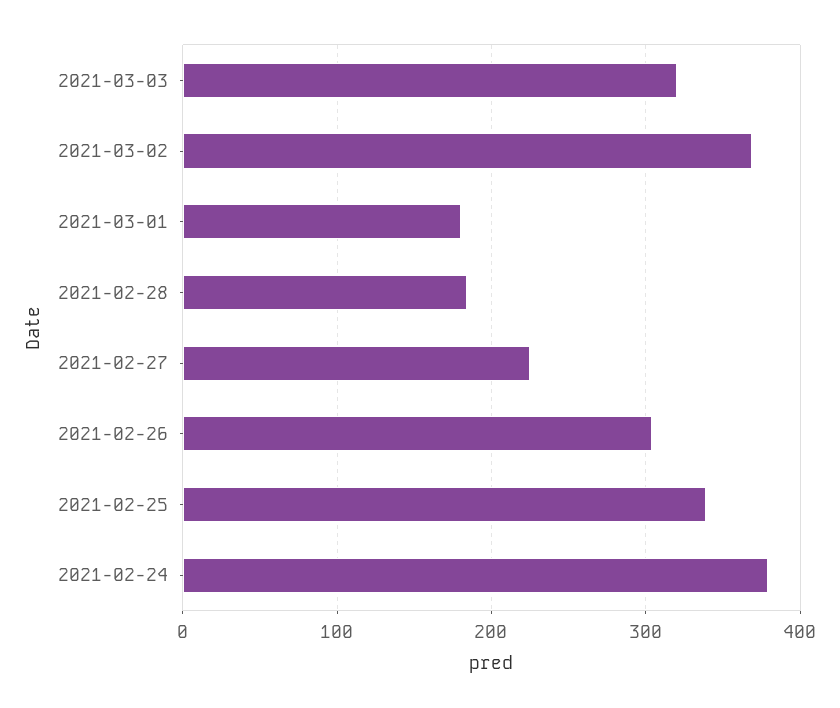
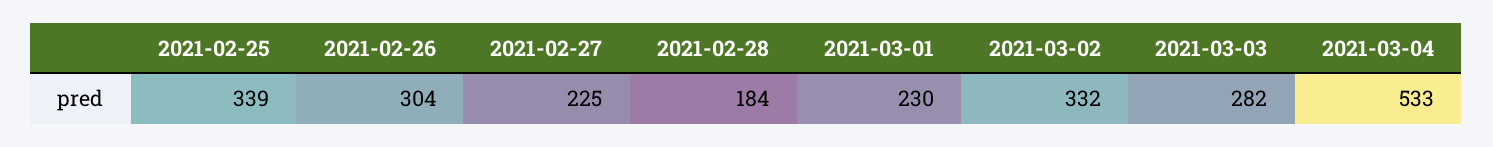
2021-03-03: 320 -> 282
2021-03-02: 370 -> 332
2021-03-01: 180 -> 230
2021-02-24: 380 -> none
2021-03-04: none -> 533

